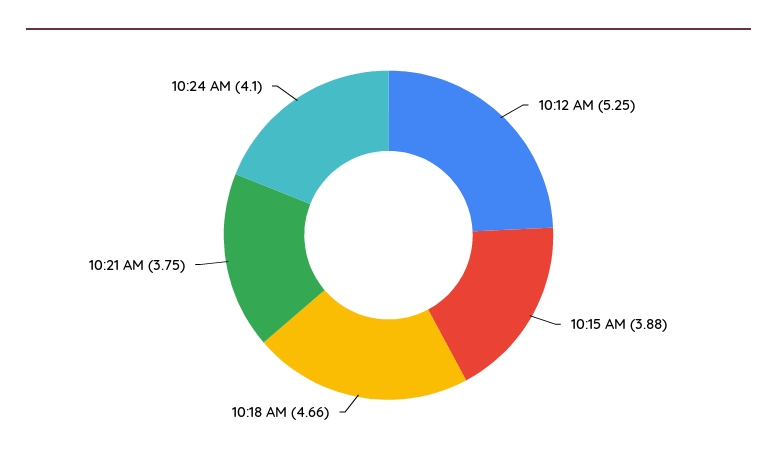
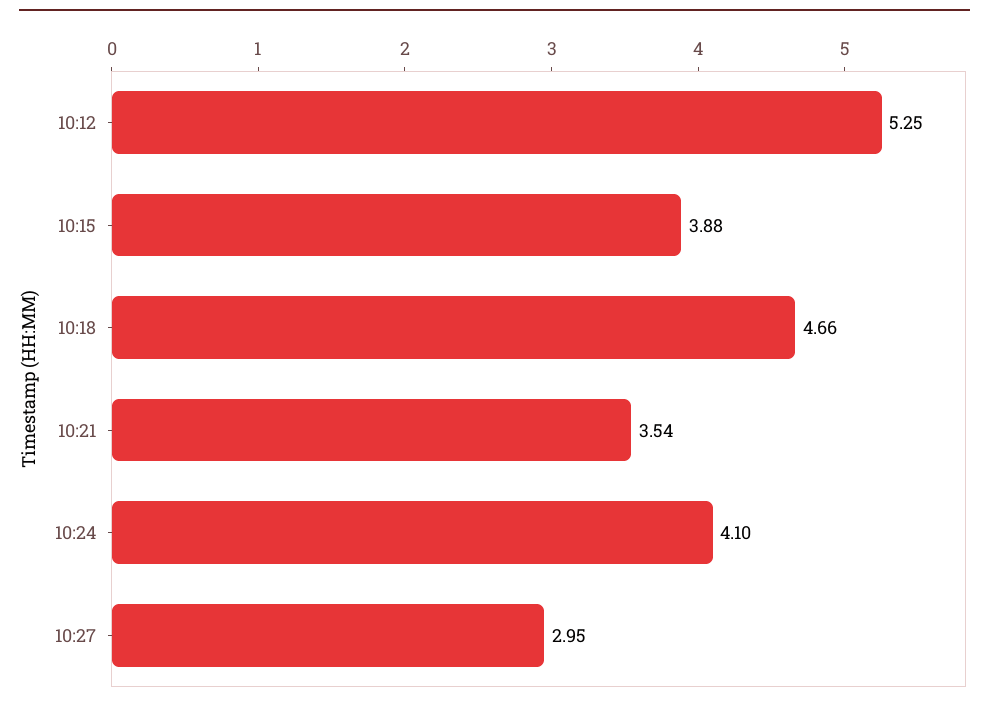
10:21 AM: 3.75 -> 3.54
10:27: none -> 2.95

